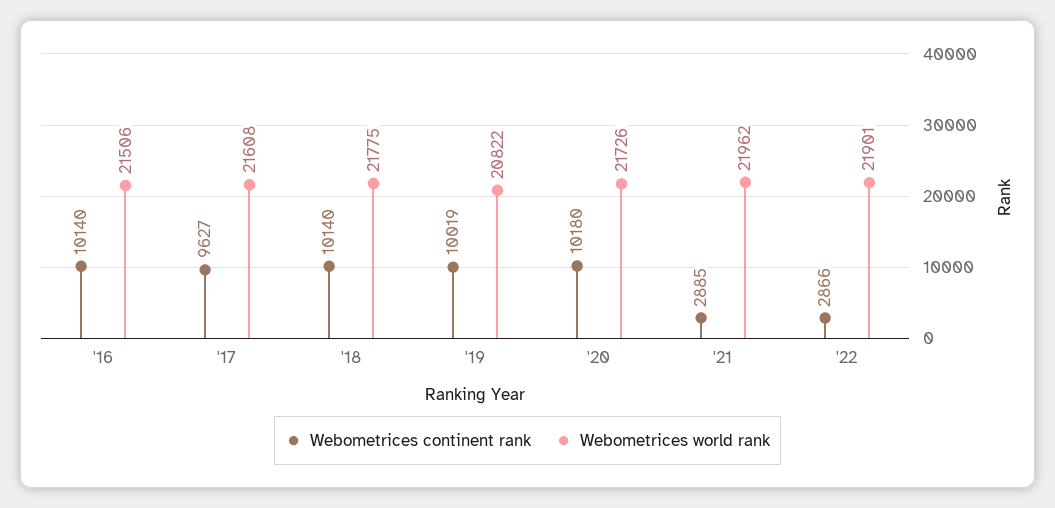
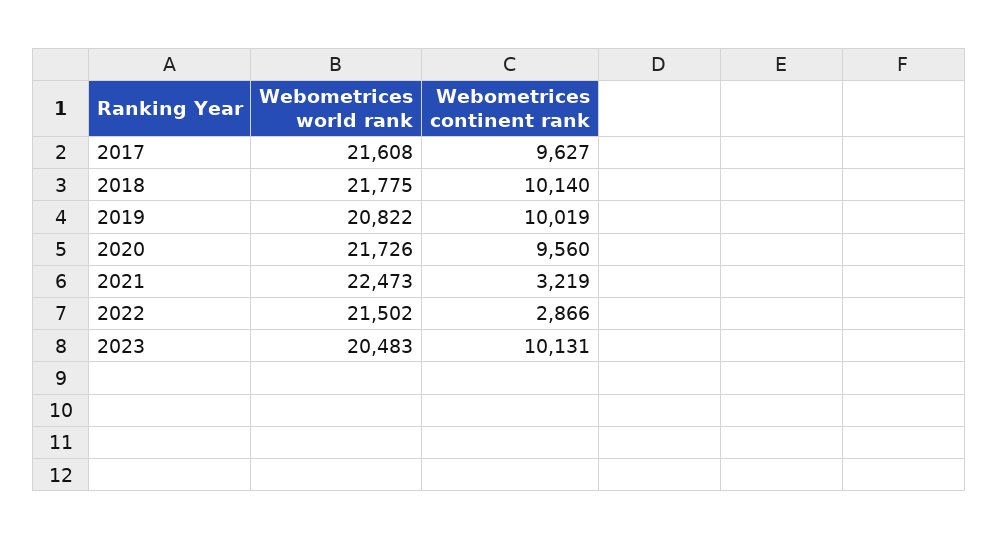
Webometrices continent rank, '16: 10140 -> none
Webometrices world rank, '16: 21506 -> none
Webometrices continent rank, '20: 10180 -> 9560
Webometrices continent rank, '21: 2885 -> 3219
Webometrices world rank, '21: 21962 -> 22473
Webometrices world rank, '22: 21901 -> 21502
Webometrices world rank, 2023: none -> 20483
Webometrices continent rank, 2023: none -> 10131

